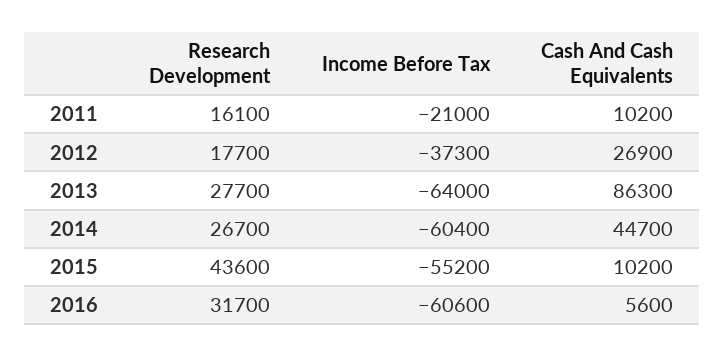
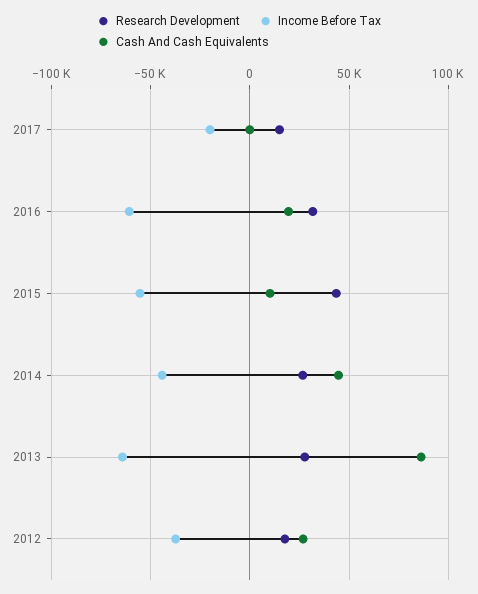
Research Development, 2011: 16100 -> none
Income Before Tax, 2011: -21000 -> none
Cash And Cash Equivalents, 2011: 10200 -> none
Income Before Tax, 2014: -60400 -> -45000
Cash And Cash Equivalents, 2016: 5600 -> 20000
Research Development, 2017: none -> 15000
Income Before Tax, 2017: none -> -20000
Cash And Cash Equivalents, 2017: none -> 0

